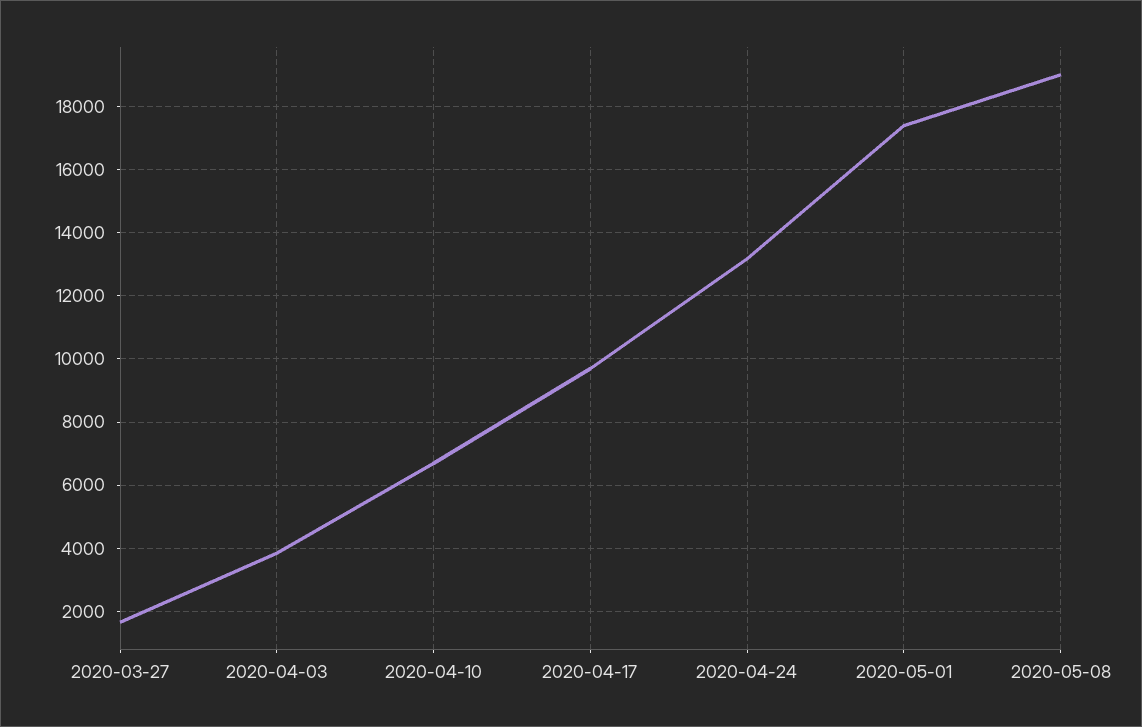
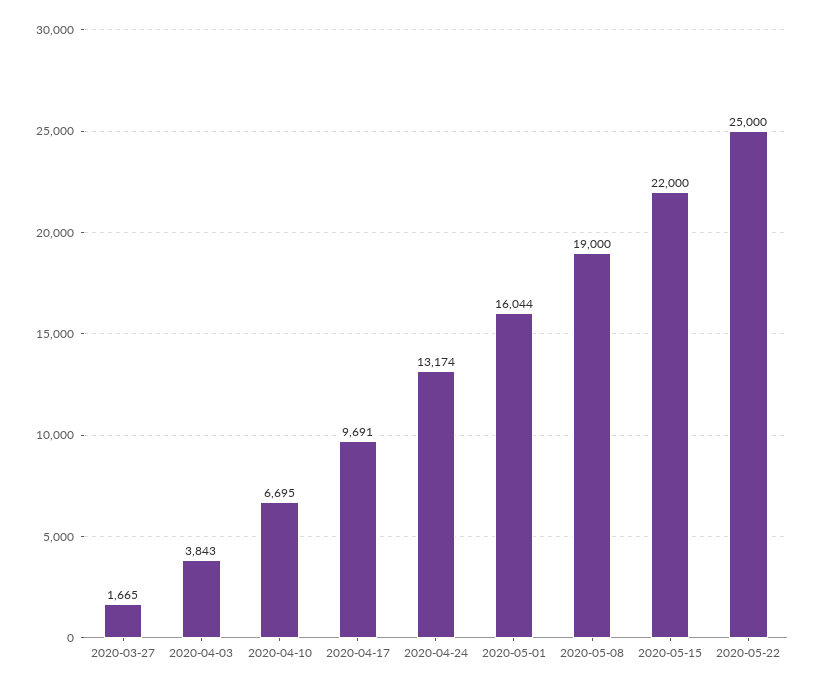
2020-05-01: 17400 -> 16044
2020-05-15: none -> 22000
2020-05-22: none -> 25000

